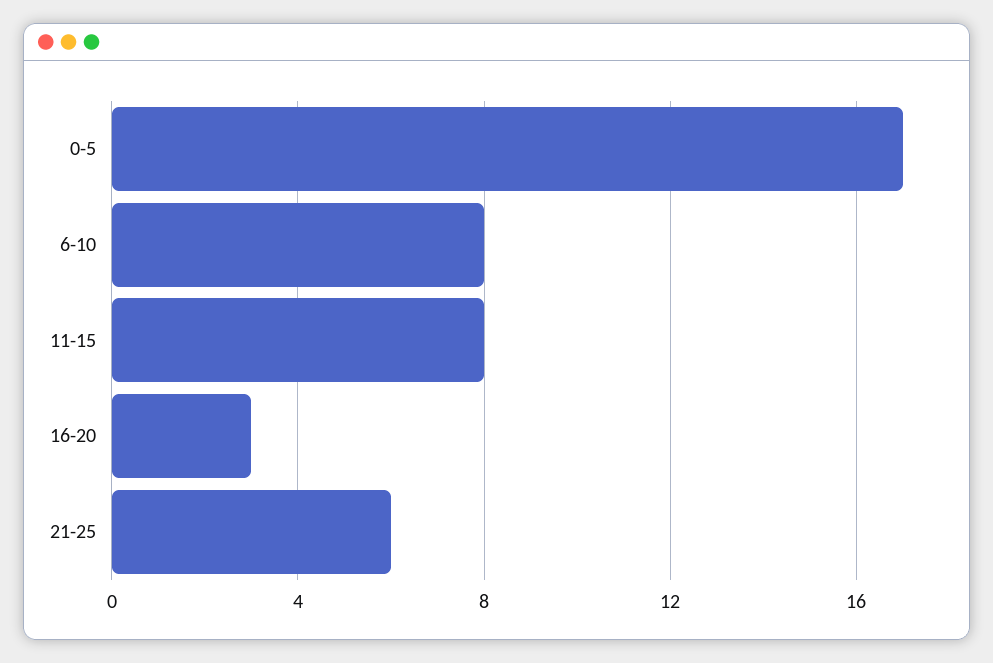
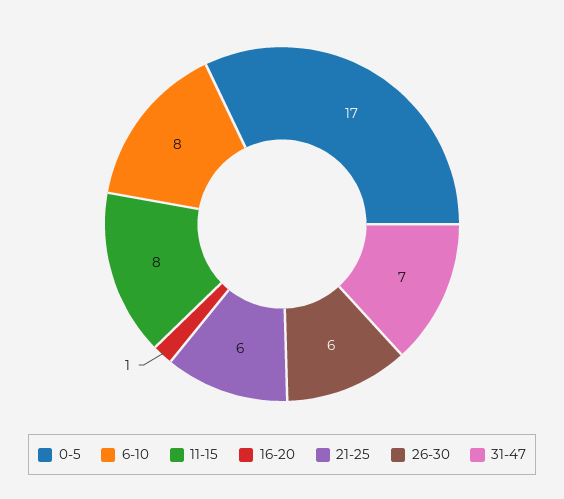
16-20: 3 -> 1
26-30: none -> 6
31-47: none -> 7

